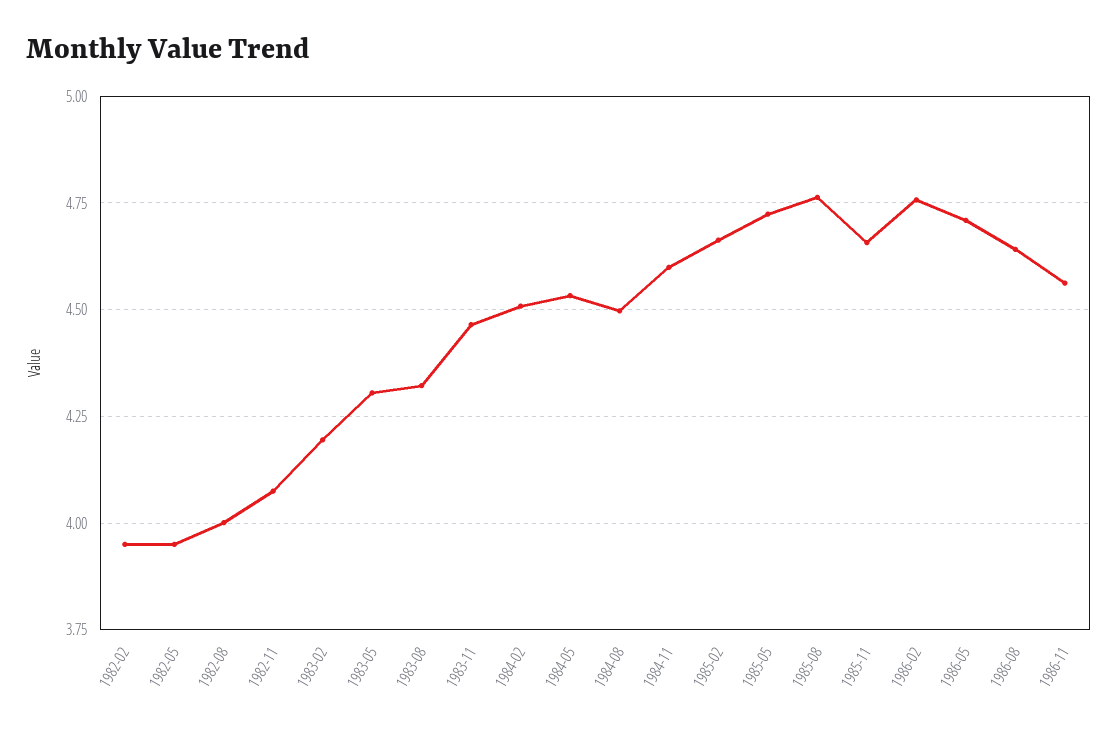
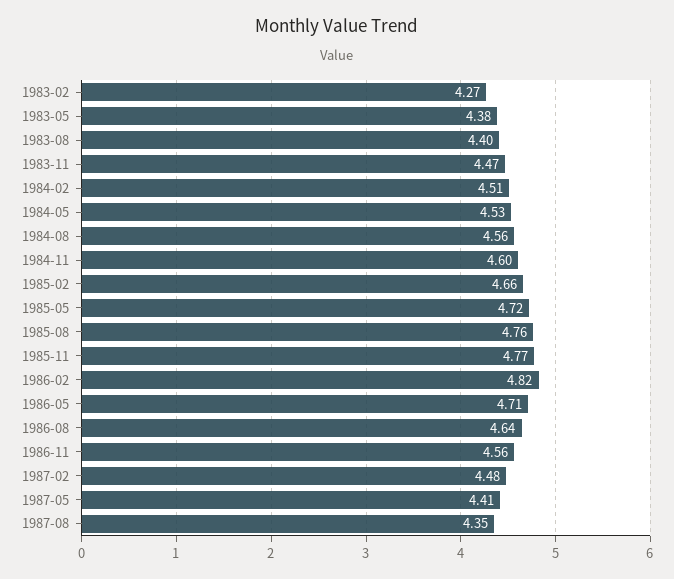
1982-02: 3.95 -> none
1982-05: 3.95 -> none
1982-08: 4 -> none
1982-11: 4.075 -> none
1983-02: 4.2 -> 4.27
1983-05: 4.3 -> 4.38
1983-08: 4.325 -> 4.4
1984-08: 4.5 -> 4.56
1985-11: 4.65 -> 4.77
1986-02: 4.75 -> 4.82
1987-02: none -> 4.48
1987-05: none -> 4.41
1987-08: none -> 4.35

